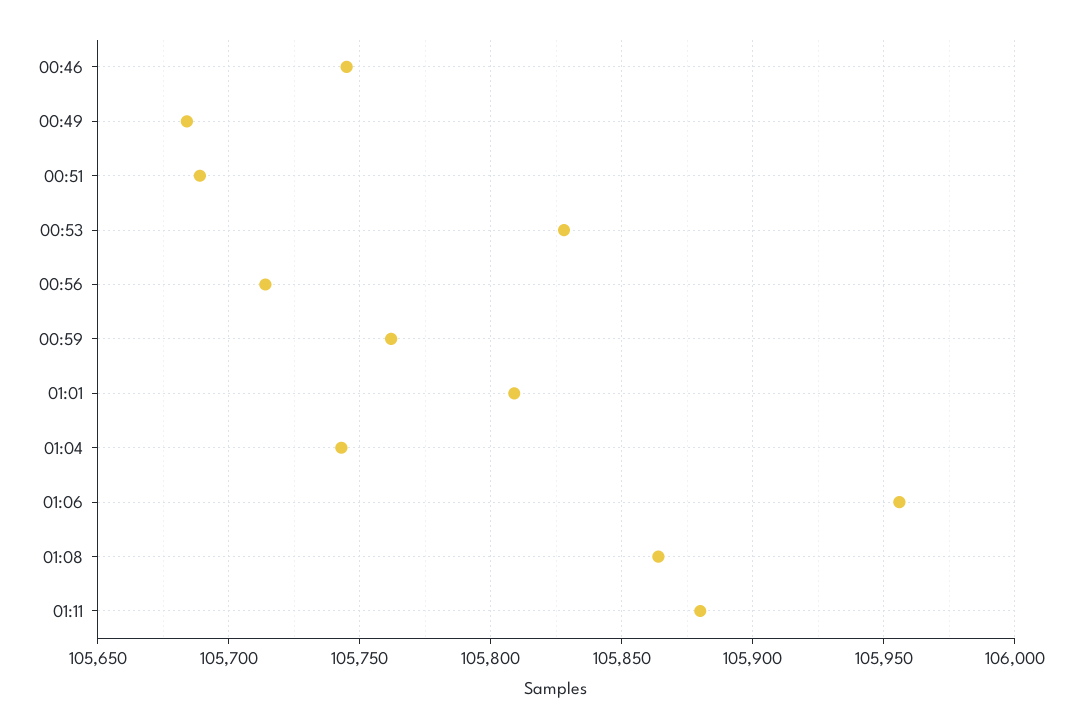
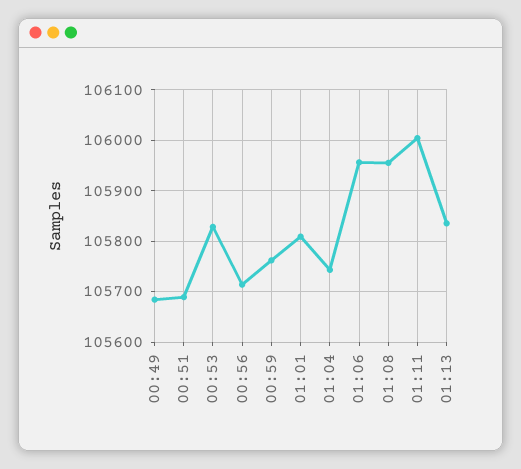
00:46: 105745 -> none
01:08: 105865 -> 105960
01:11: 105880 -> 106000
01:13: none -> 105840

